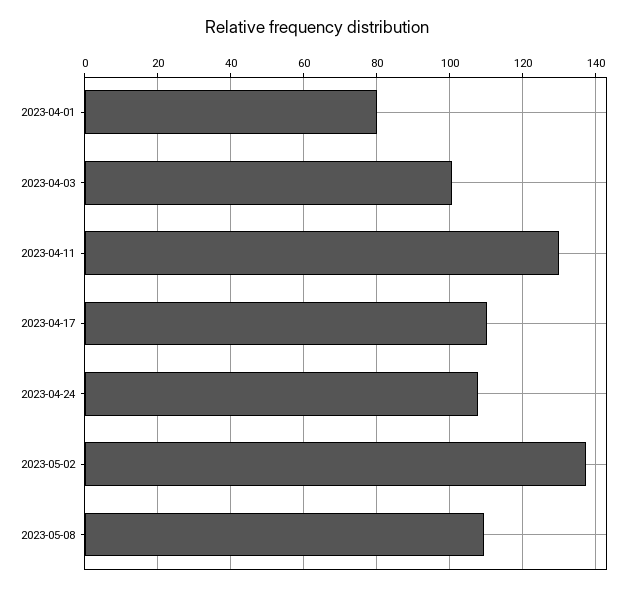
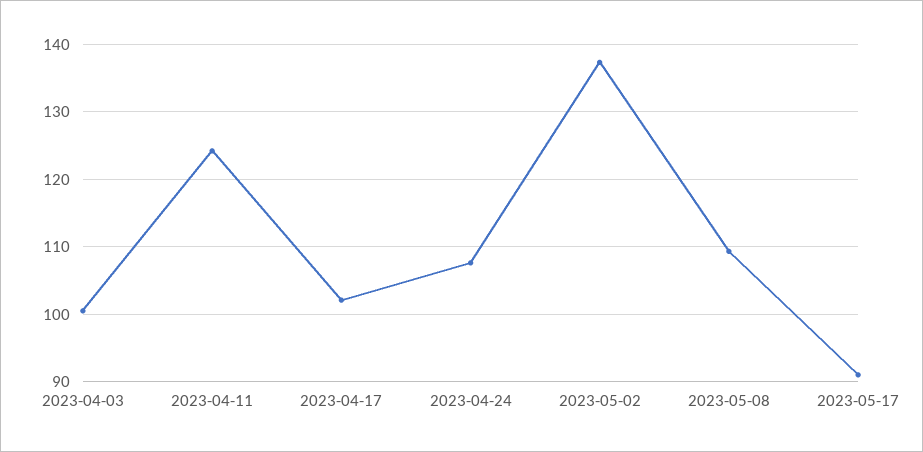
2023-04-01: 80 -> none
2023-04-11: 130 -> 124
2023-04-17: 110 -> 102
2023-05-17: none -> 91

